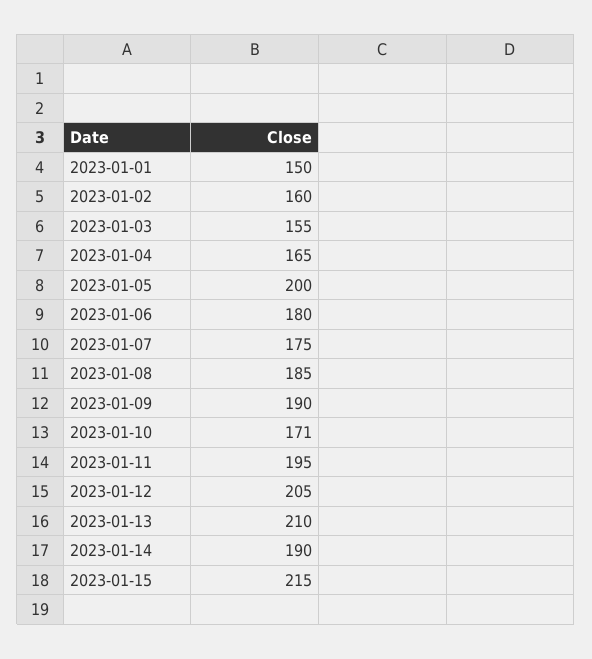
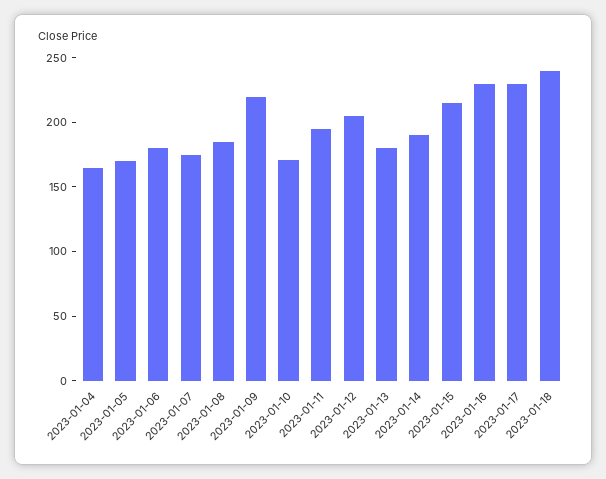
2023-01-01: 150 -> none
2023-01-02: 160 -> none
2023-01-03: 155 -> none
2023-01-05: 200 -> 170
2023-01-09: 190 -> 220
2023-01-13: 210 -> 180
2023-01-16: none -> 230
2023-01-17: none -> 230
2023-01-18: none -> 240

